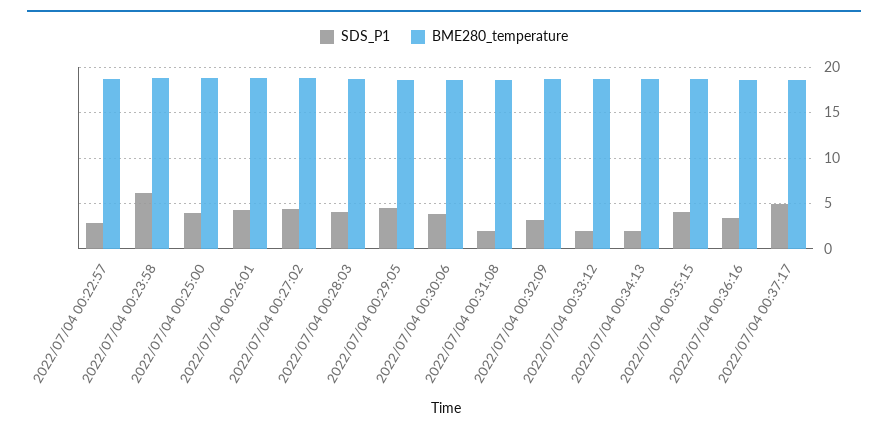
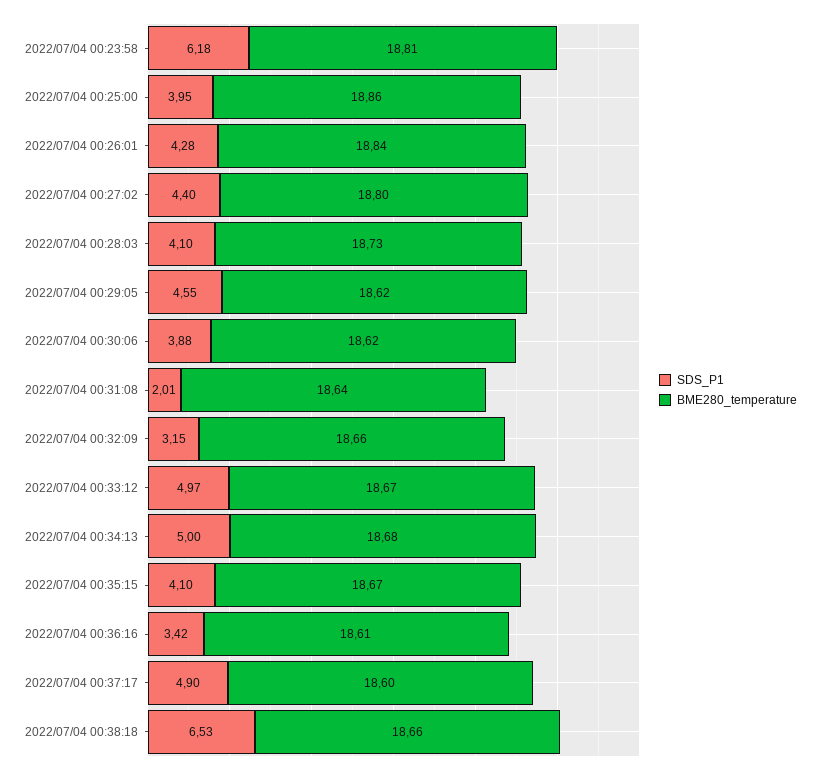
SDS_P1, 2022/07/04 00:22:57: 3 -> none
BME280_temperature, 2022/07/04 00:22:57: 19 -> none
SDS_P1, 2022/07/04 00:33:12: 2 -> 4.97
SDS_P1, 2022/07/04 00:34:13: 2 -> 5
SDS_P1, 2022/07/04 00:38:18: none -> 6.53
BME280_temperature, 2022/07/04 00:38:18: none -> 18.66

